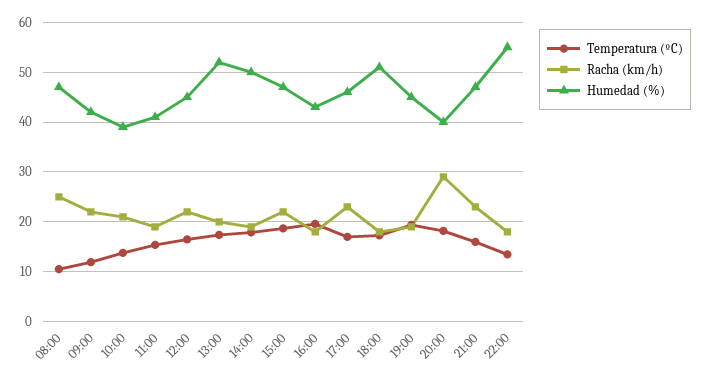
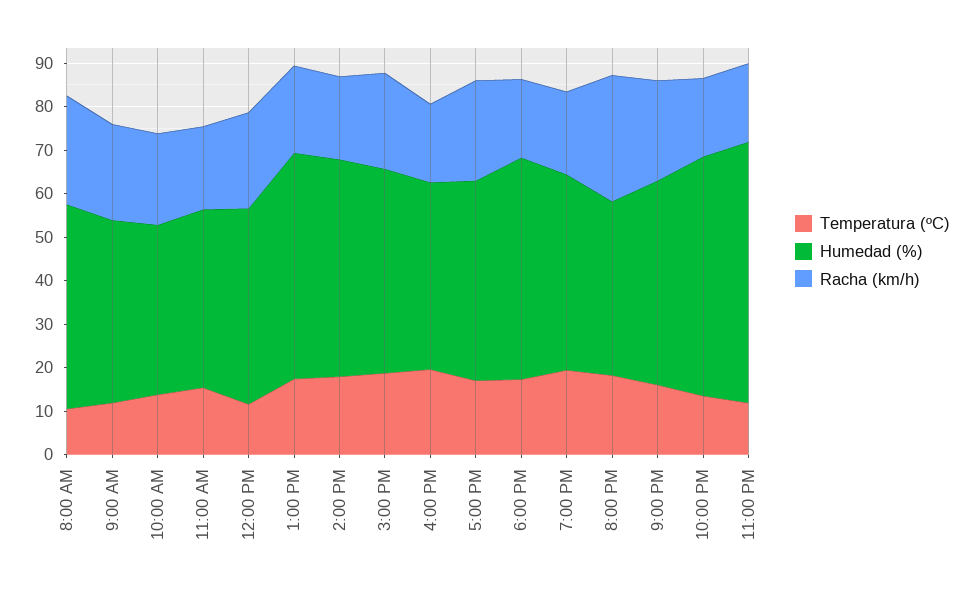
Temperatura (ºC), 12:00: 16 -> 12
Temperatura (ºC), 11:00 PM: none -> 12
Humedad (%), 11:00 PM: none -> 60
Racha (km/h), 11:00 PM: none -> 18

